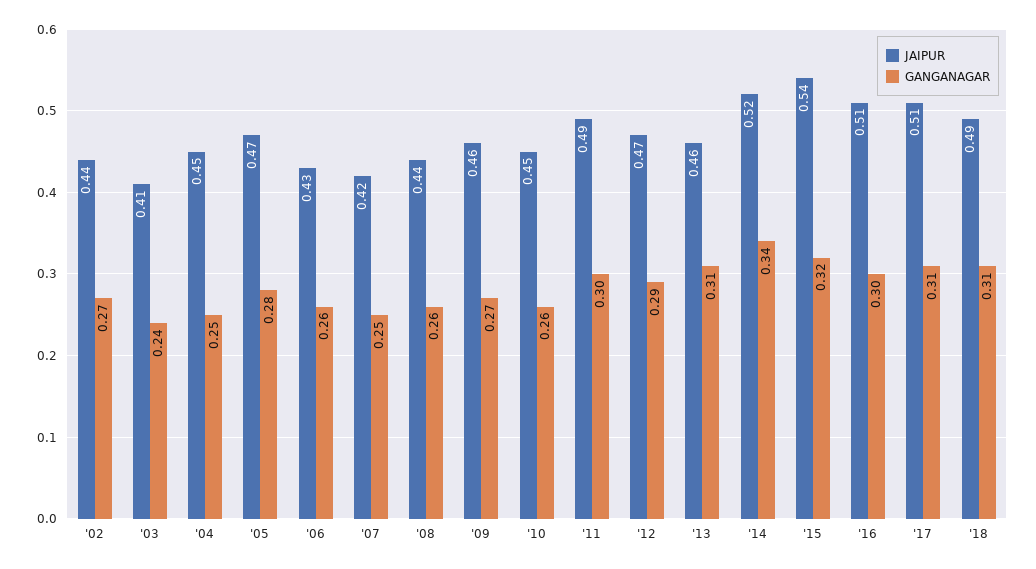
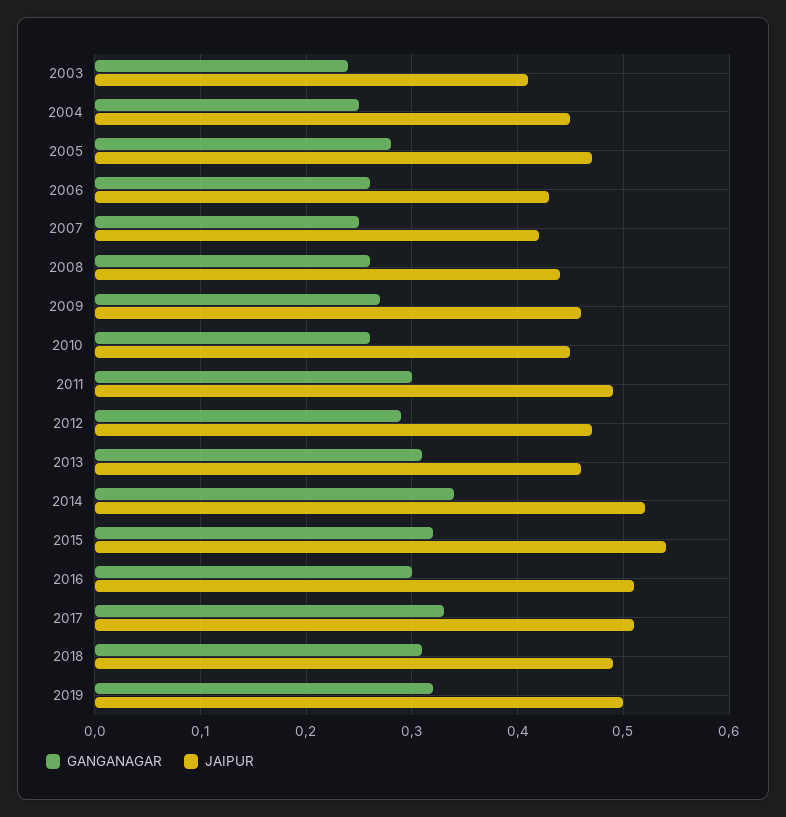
JAIPUR, '02: 0.44 -> none
GANGANAGAR, '02: 0.27 -> none
GANGANAGAR, '17: 0.31 -> 0.33
GANGANAGAR, 2019: none -> 0.32
JAIPUR, 2019: none -> 0.5

